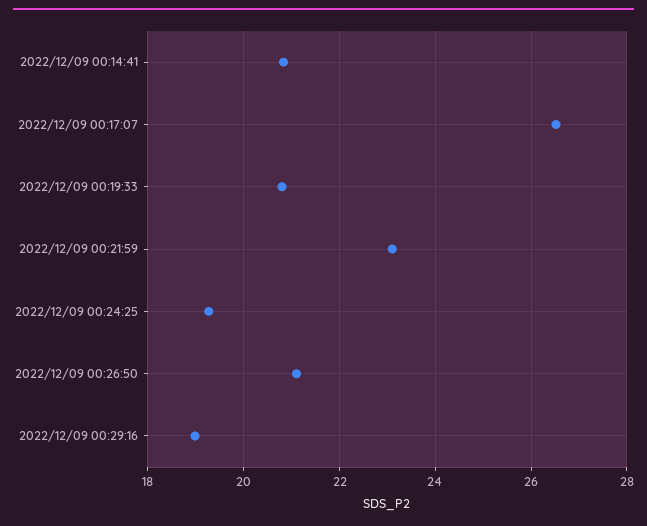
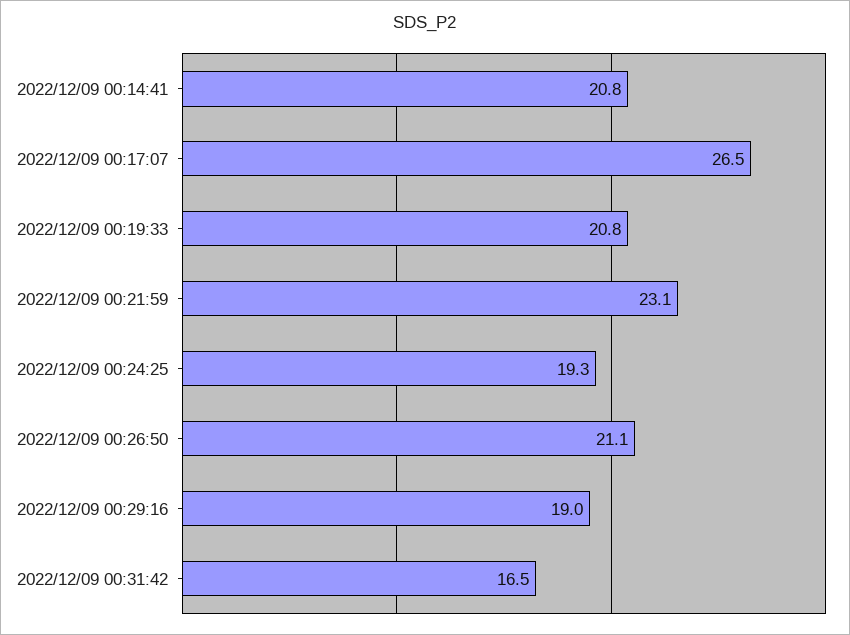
2022/12/09 00:31:42: none -> 16.5

